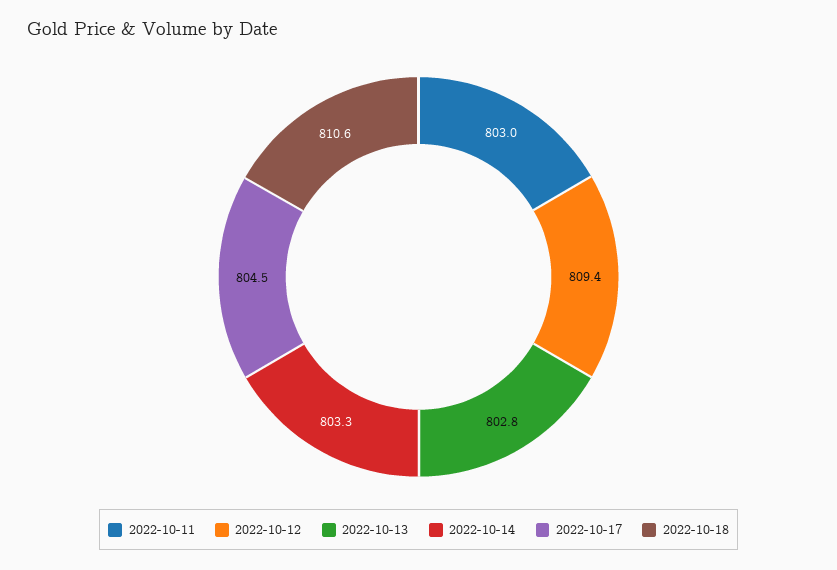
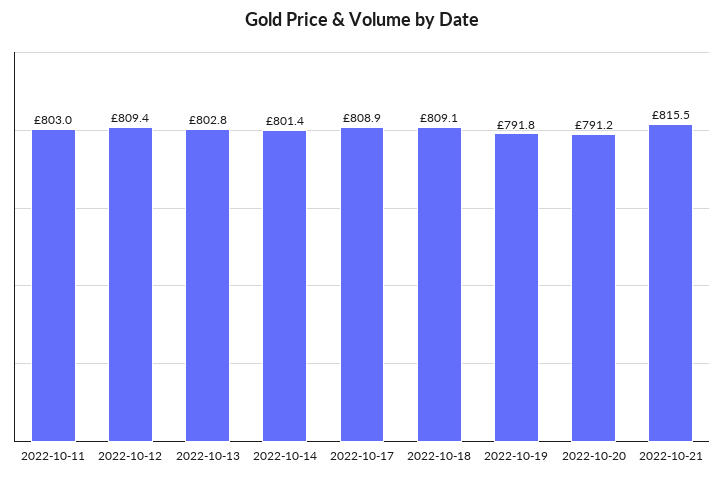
2022-10-14: 803.3 -> 801.4
2022-10-17: 804.5 -> 808.9
2022-10-18: 810.6 -> 809.1
2022-10-19: none -> 791.8
2022-10-20: none -> 791.2
2022-10-21: none -> 815.5

